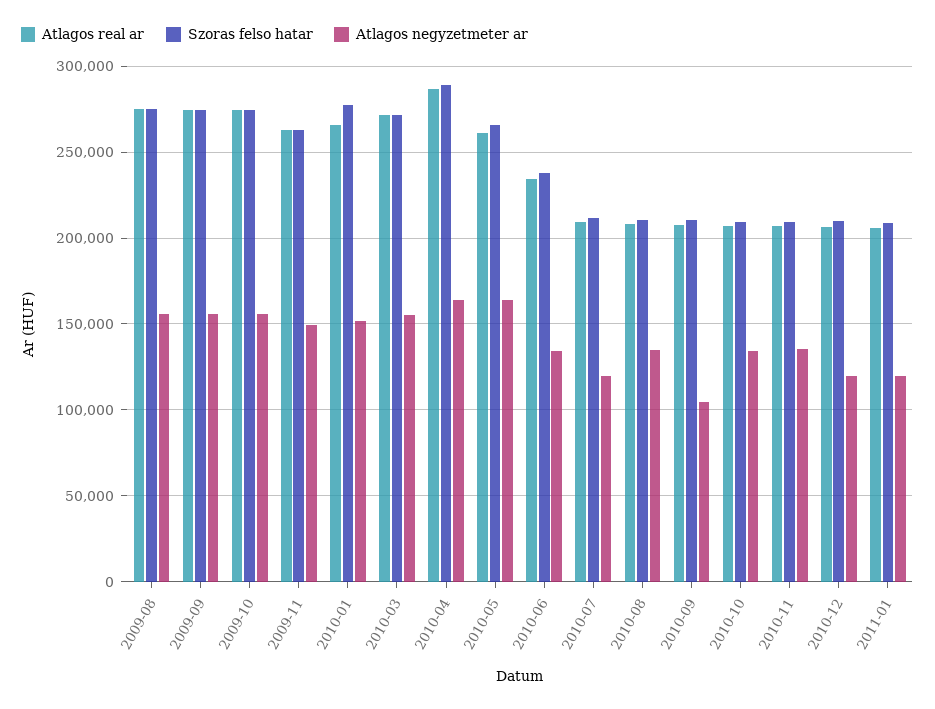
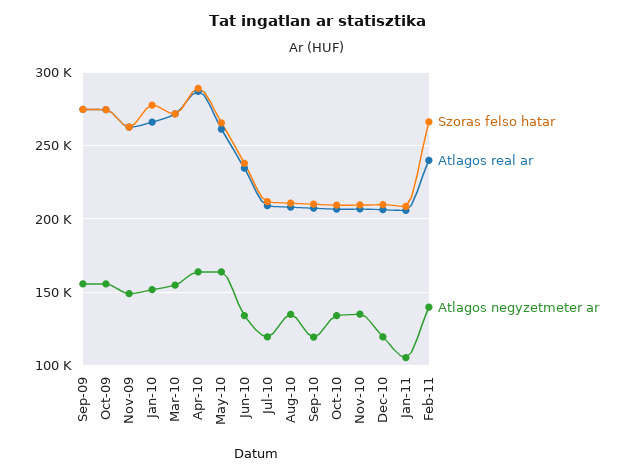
Atlagos real ar, 2009-08: 275000 -> none
Szoras felso hatar, 2009-08: 275000 -> none
Atlagos negyzetmeter ar, 2009-08: 155000 -> none
Atlagos negyzetmeter ar, 2010-09: 105000 -> 120000
Atlagos negyzetmeter ar, 2011-01: 120000 -> 105000
Szoras felso hatar, Feb-11: none -> 265000
Atlagos real ar, Feb-11: none -> 240000
Atlagos negyzetmeter ar, Feb-11: none -> 140000

